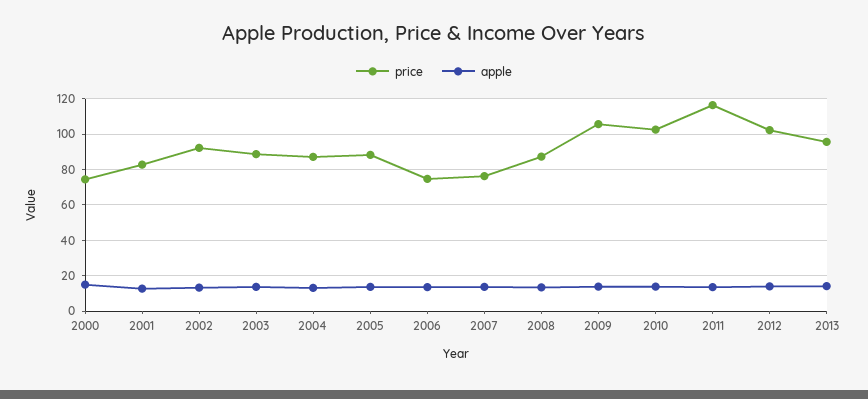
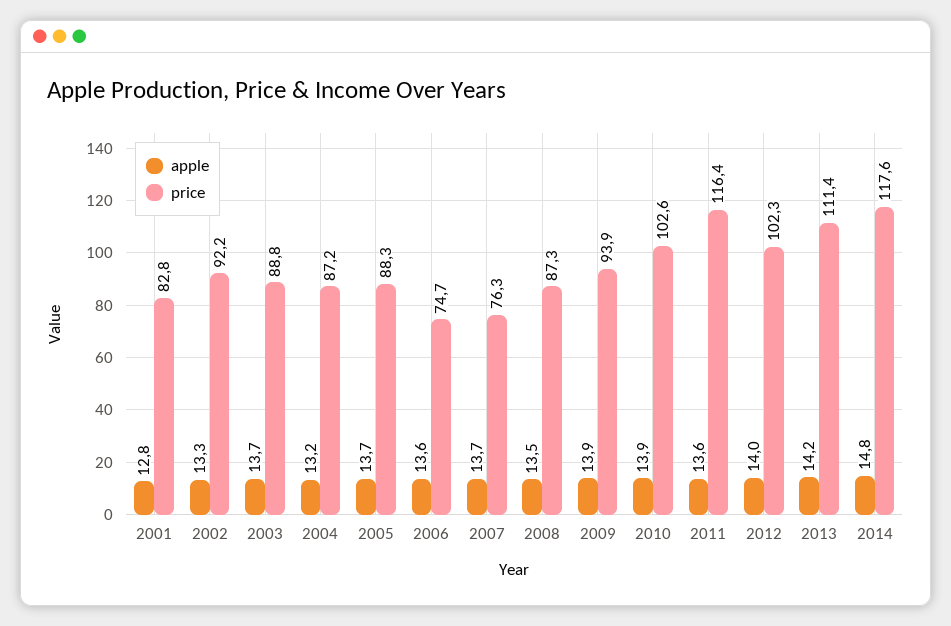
price, 2000: 75 -> none
apple, 2000: 15 -> none
price, 2009: 105 -> 93.9
price, 2013: 95 -> 111.4
apple, 2014: none -> 14.8
price, 2014: none -> 117.6

